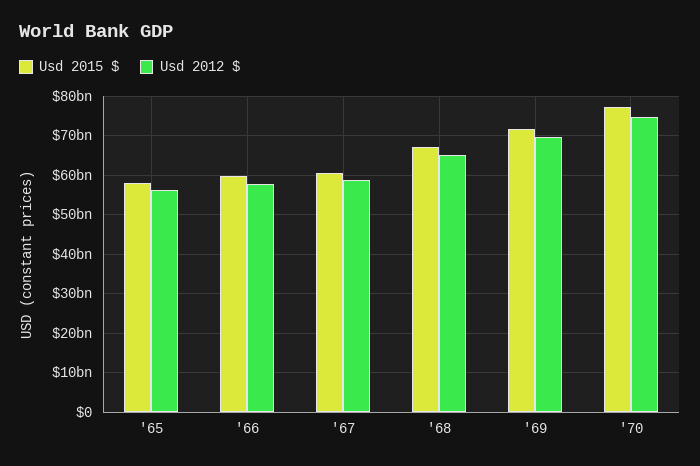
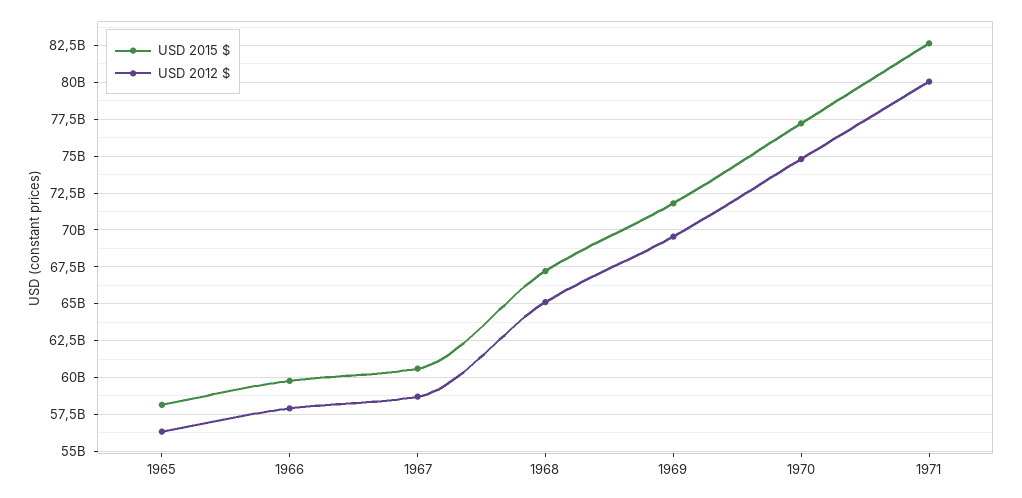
Usd 2015 $, 1971: none -> 82500000000
Usd 2012 $, 1971: none -> 80000000000

